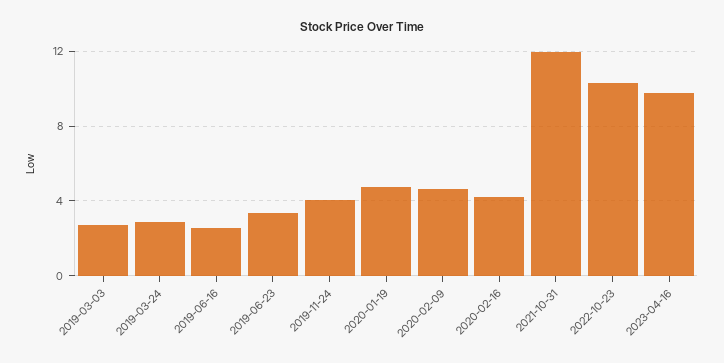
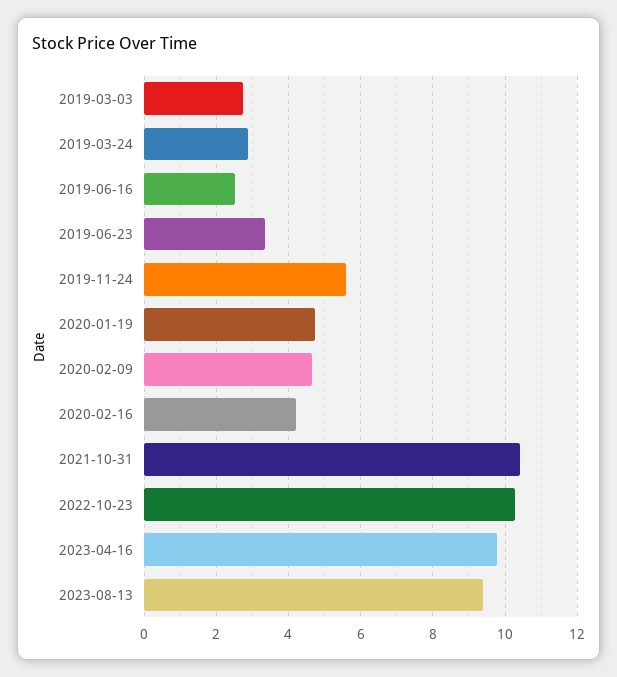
2019-11-24: 4 -> 5.6
2021-10-31: 12 -> 10.4
2023-08-13: none -> 9.4

